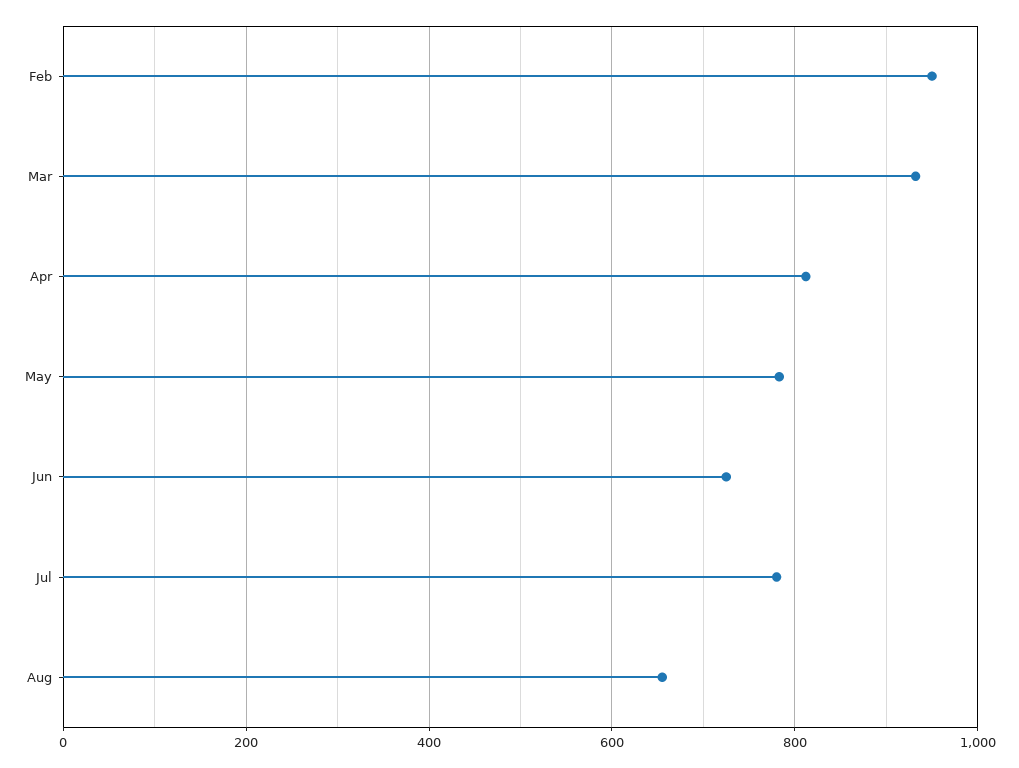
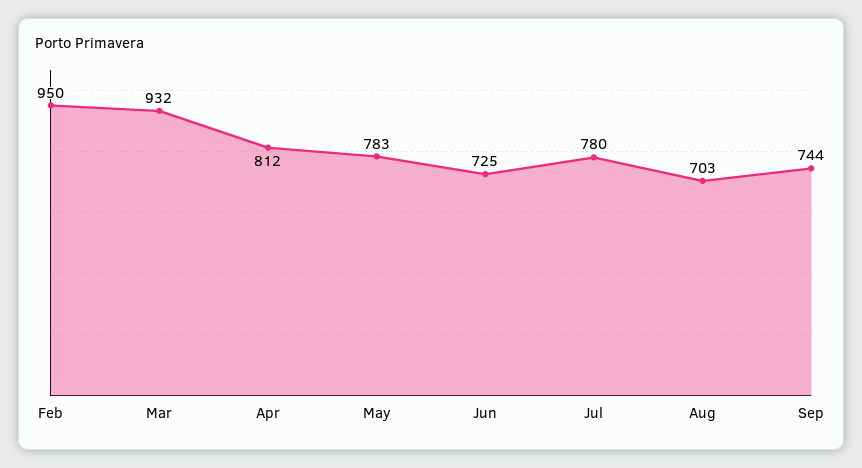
Aug: 660 -> 703
Sep: none -> 744

